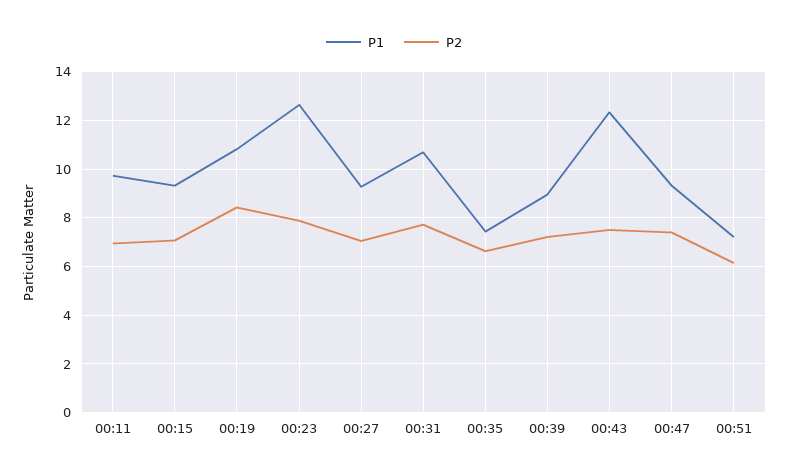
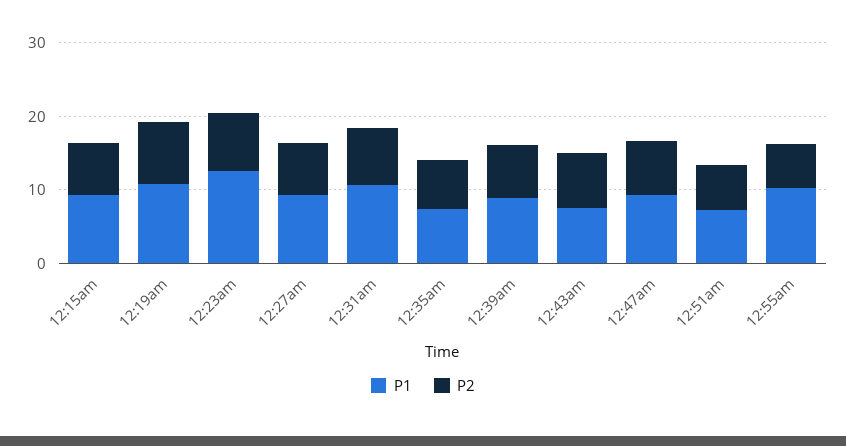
P1, 00:11: 9.75 -> none
P2, 00:11: 7 -> none
P1, 00:43: 12.25 -> 8
P1, 12:55am: none -> 10
P2, 12:55am: none -> 6

